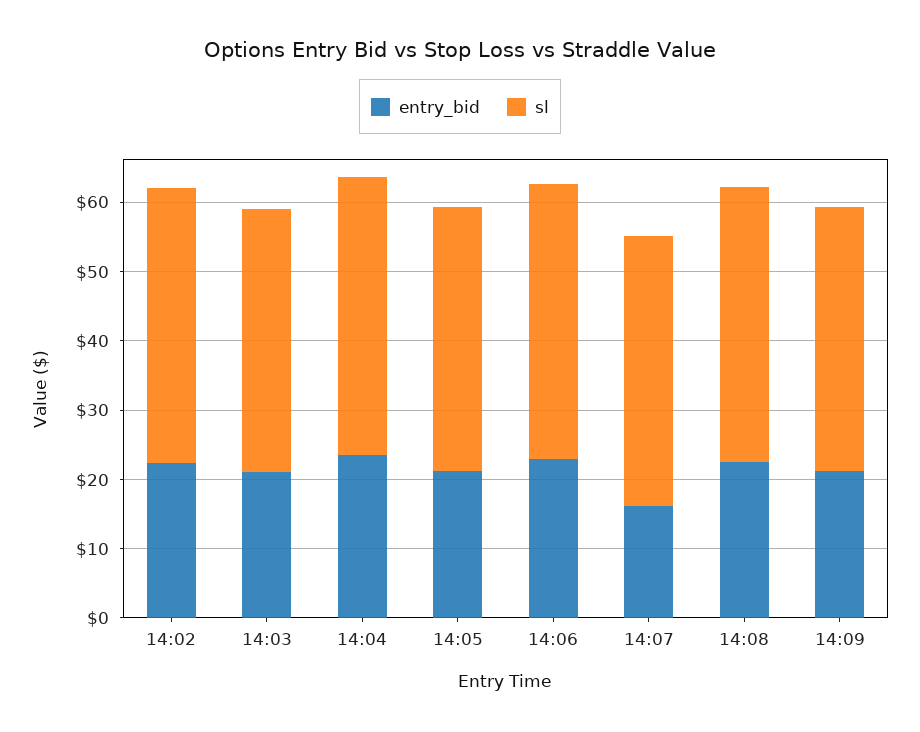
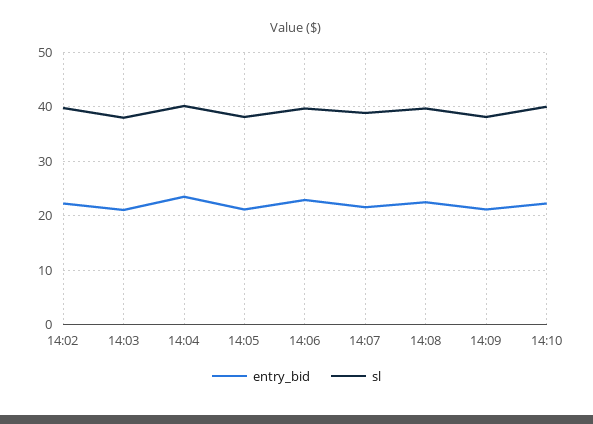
entry_bid, 14:07: 16 -> 22
entry_bid, 14:10: none -> 22
sl, 14:10: none -> 40

